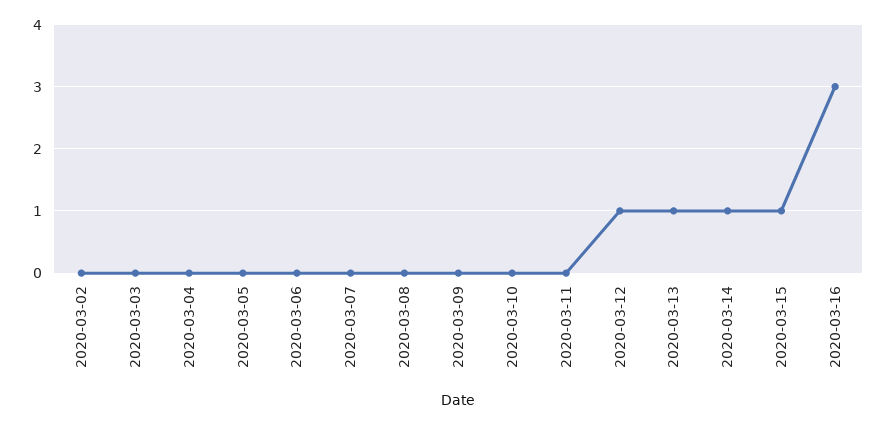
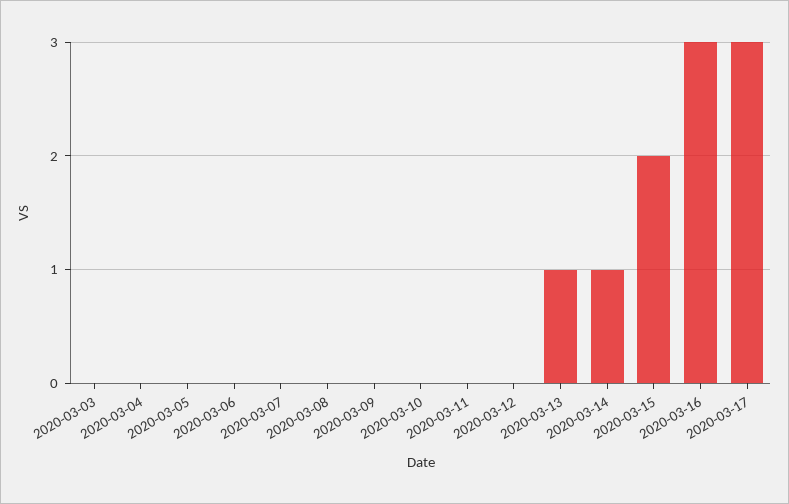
2020-03-02: 0 -> none
2020-03-12: 1 -> 0
2020-03-15: 1 -> 2
2020-03-17: none -> 3

